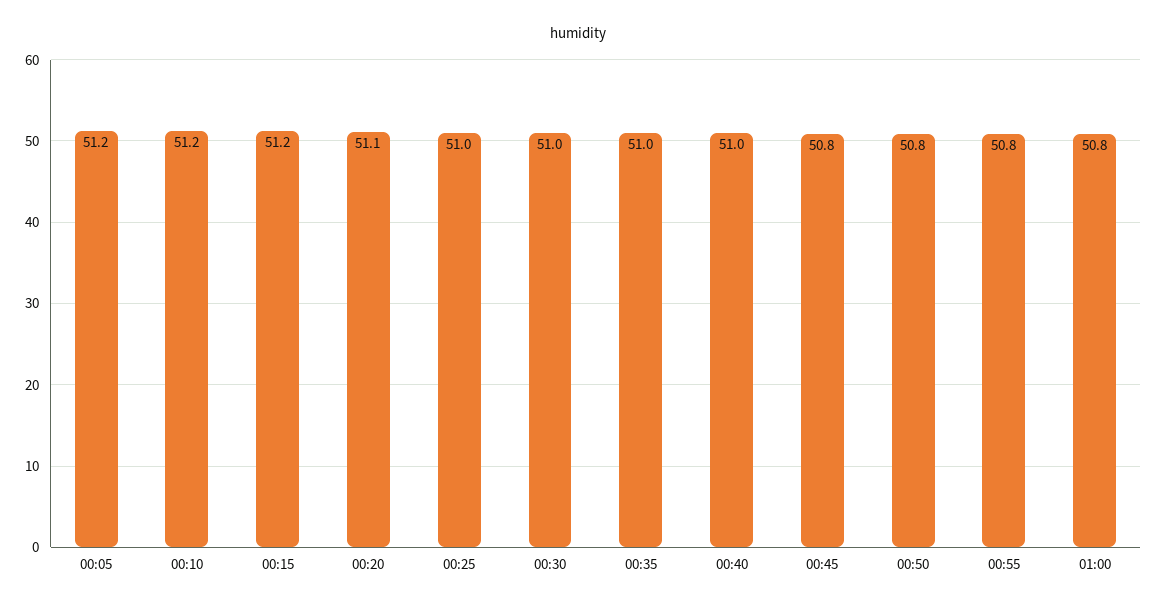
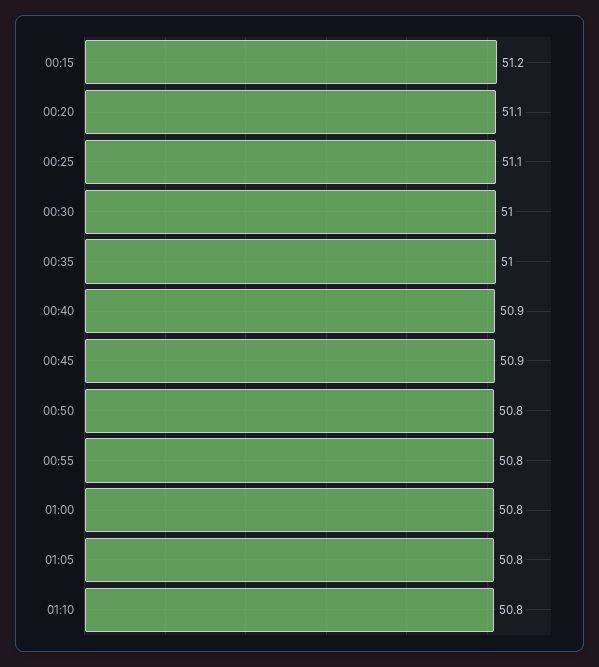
00:05: 51.2 -> none
00:10: 51.2 -> none
00:25: 51 -> 51.1
00:40: 51 -> 50.9
00:45: 50.8 -> 50.9
01:05: none -> 50.8
01:10: none -> 50.8

